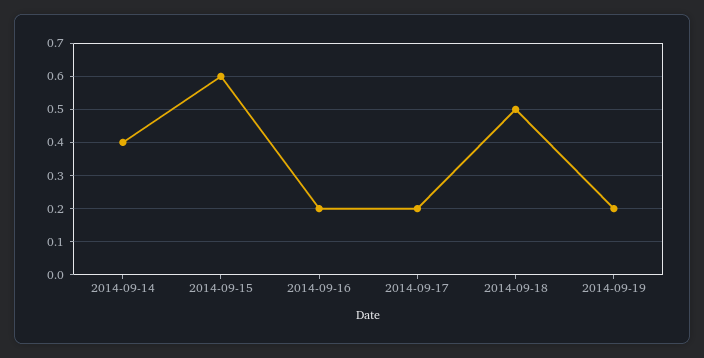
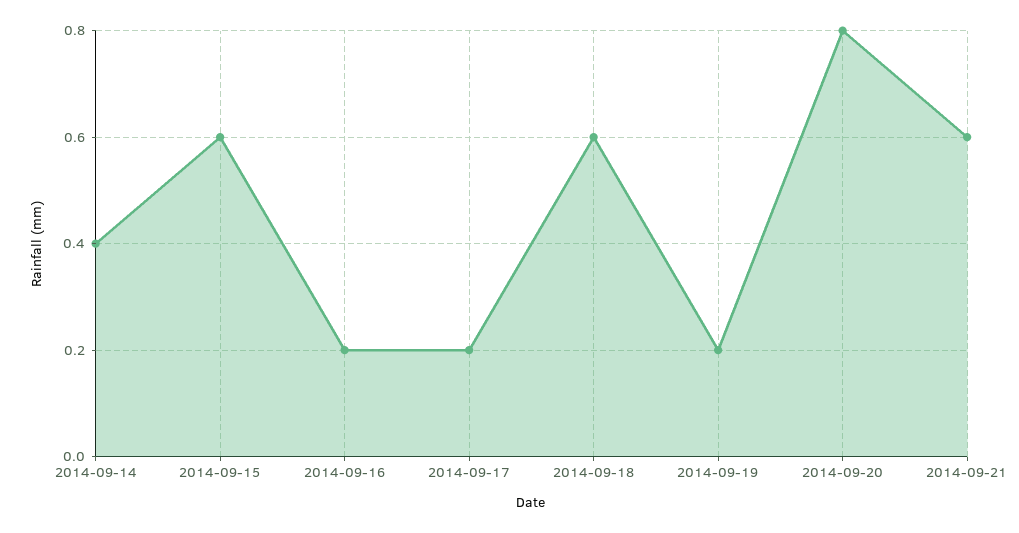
2014-09-18: 0.5 -> 0.6
2014-09-20: none -> 0.8
2014-09-21: none -> 0.6

